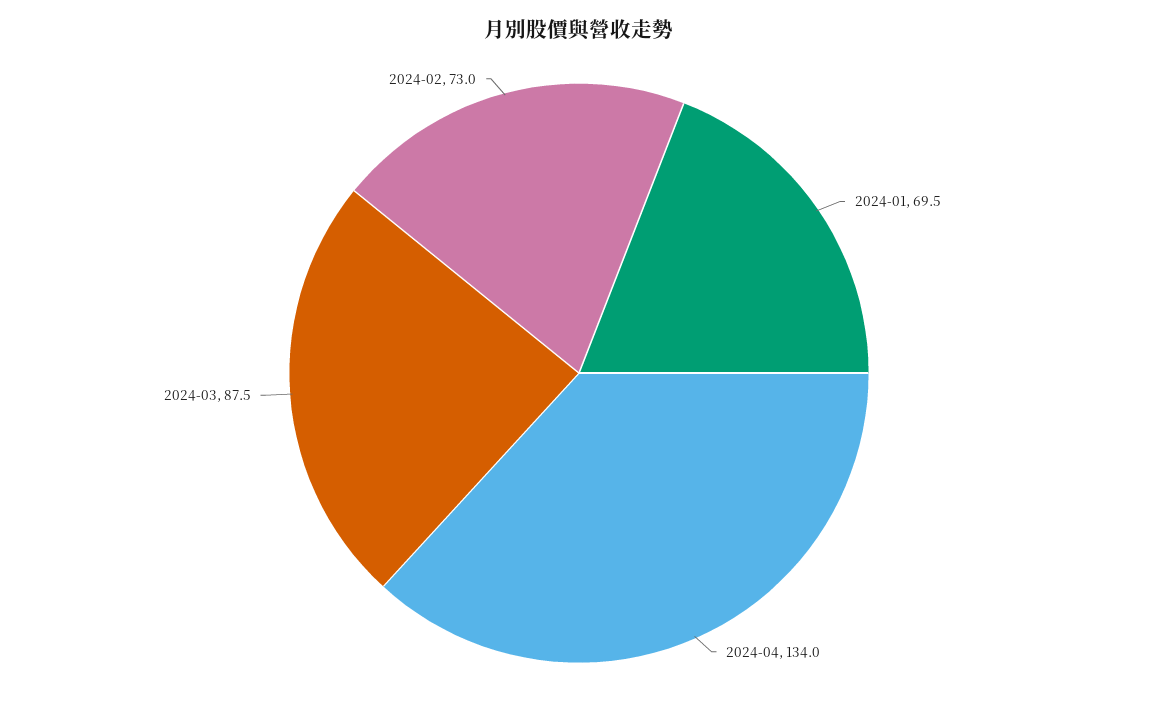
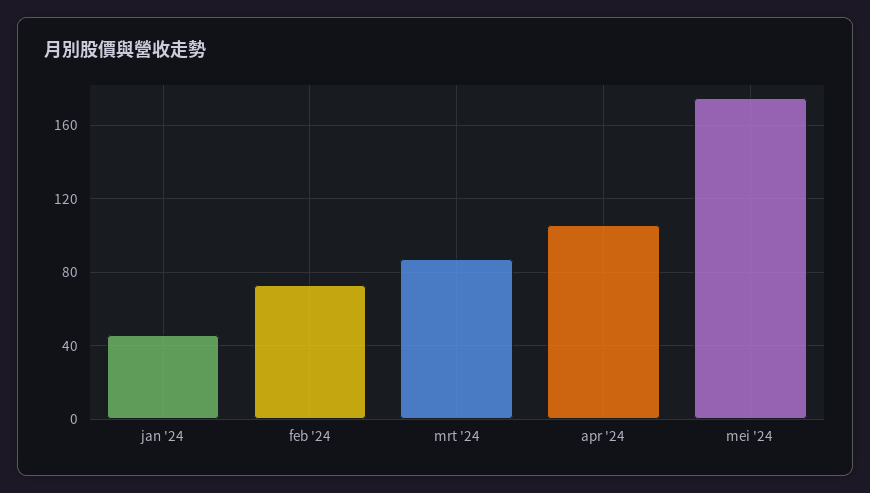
2024-01: 69.5 -> 45
2024-04: 134 -> 105
mei '24: none -> 175

